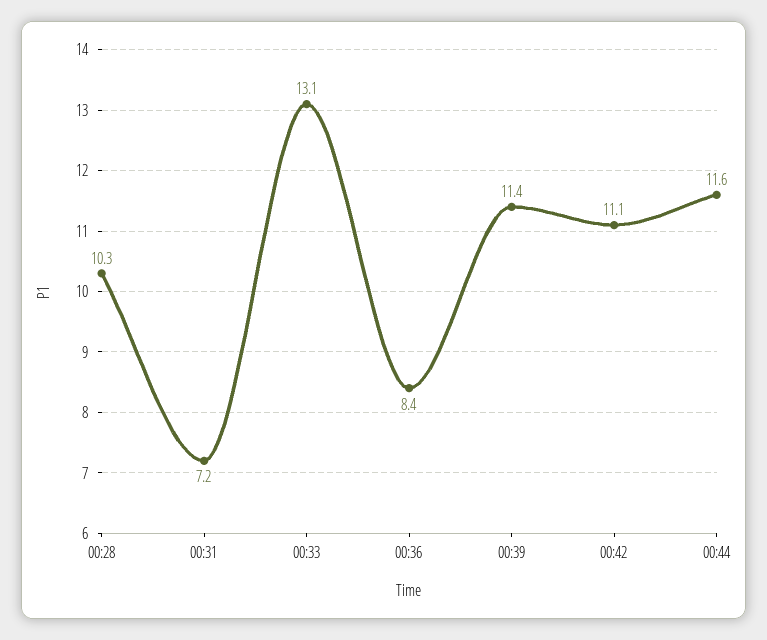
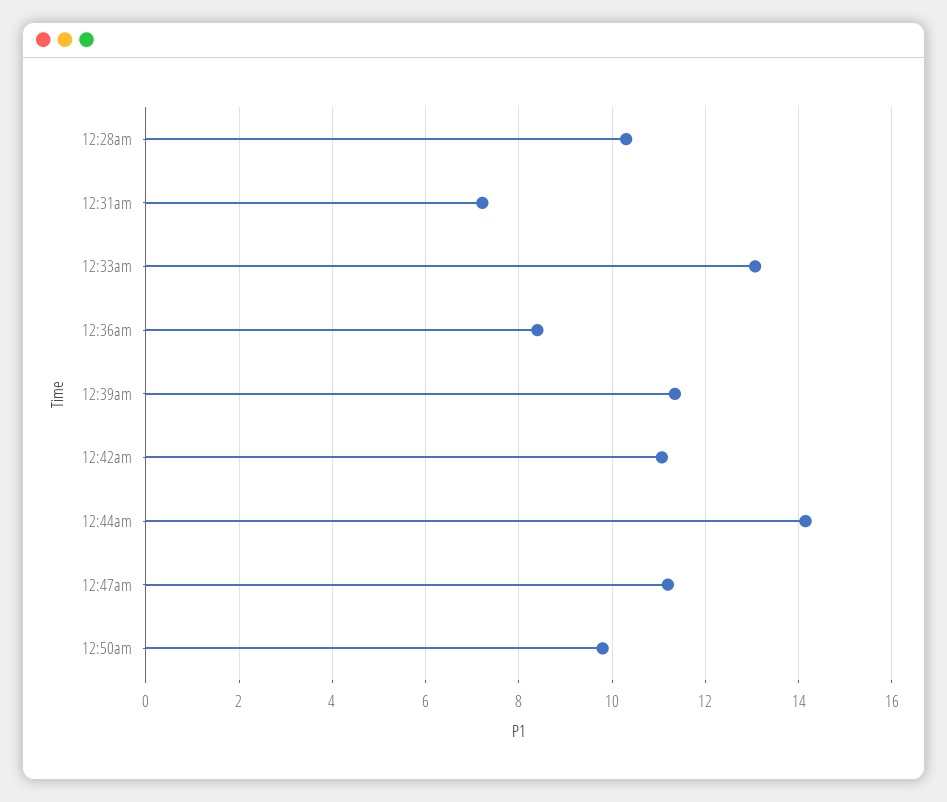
00:44: 11.6 -> 14.2
12:47am: none -> 11.2
12:50am: none -> 9.8

